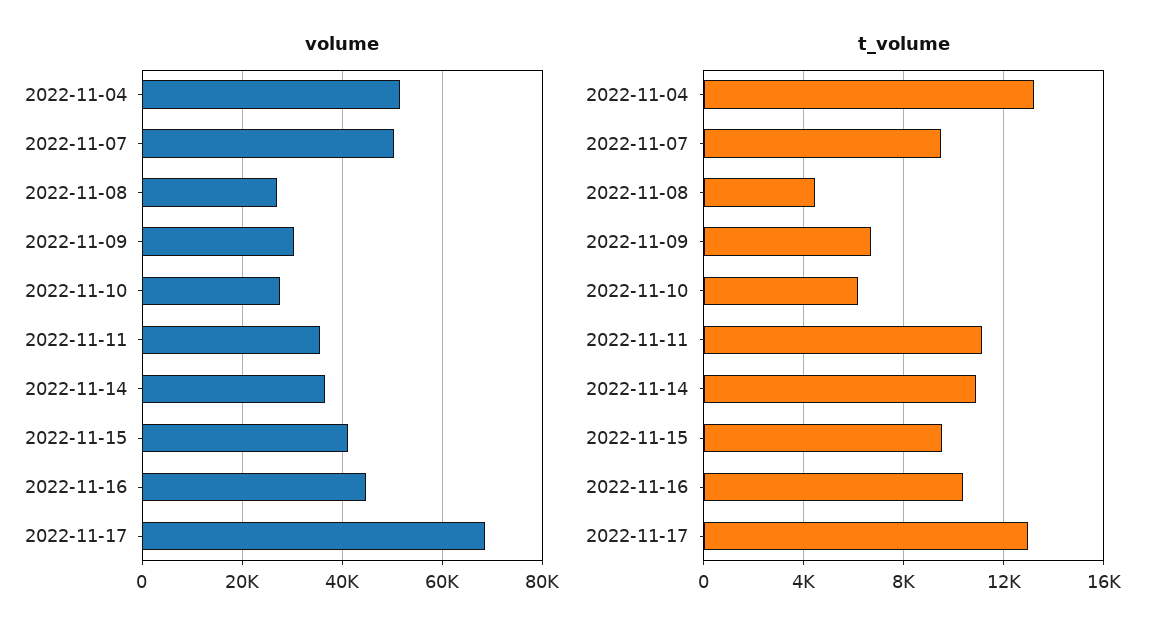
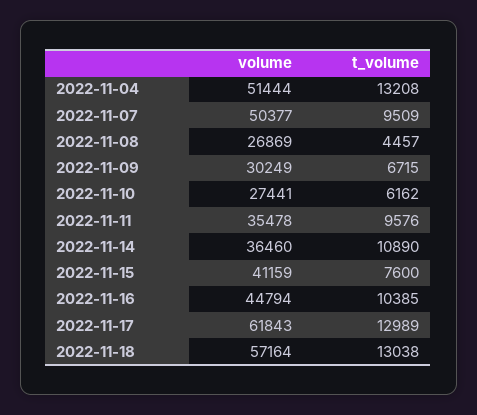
volume, 2022-11-17: 68000 -> 61843
t_volume, 2022-11-11: 11000 -> 9576
t_volume, 2022-11-15: 9500 -> 7600
volume, 2022-11-18: none -> 57164
t_volume, 2022-11-18: none -> 13038

